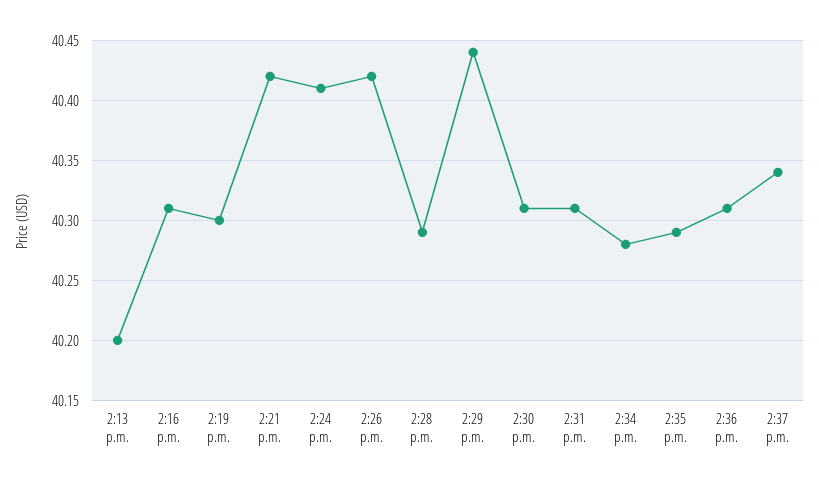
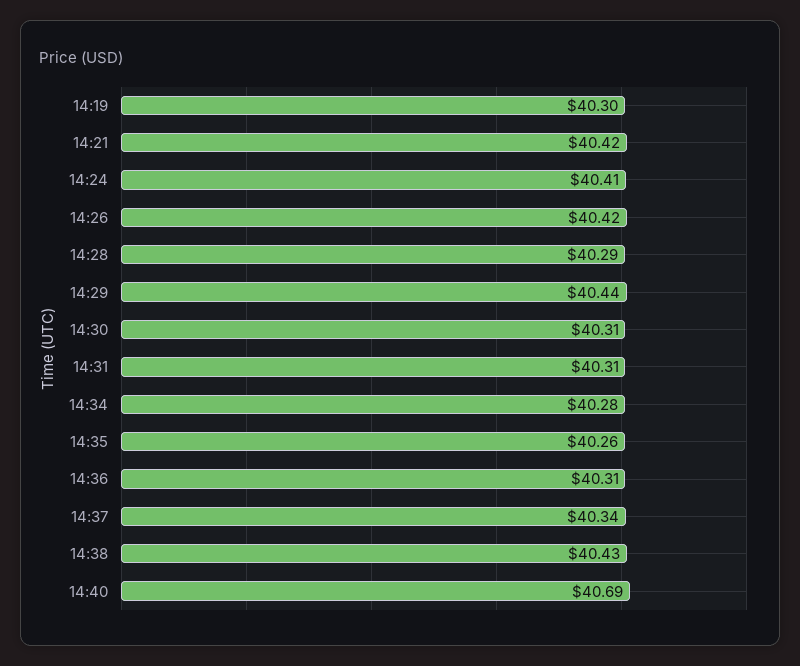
2:13 p.m.: 40.2 -> none
2:16 p.m.: 40.31 -> none
2:35 p.m.: 40.29 -> 40.26
14:38: none -> 40.43
14:40: none -> 40.69

